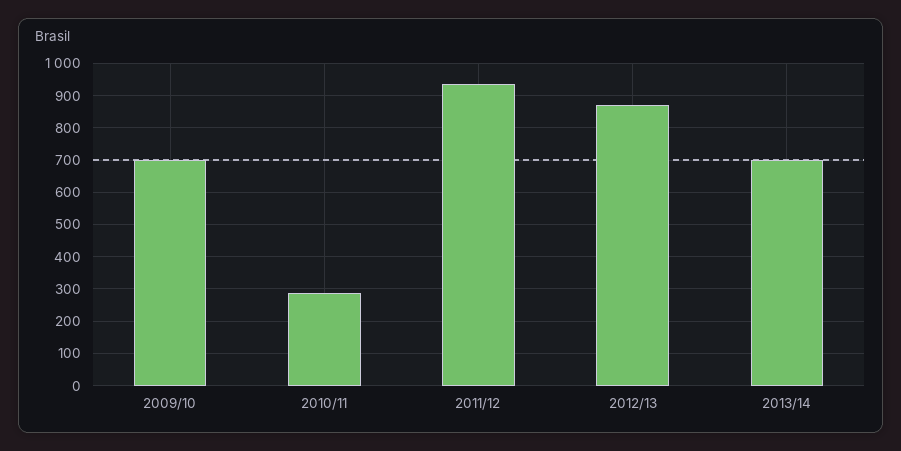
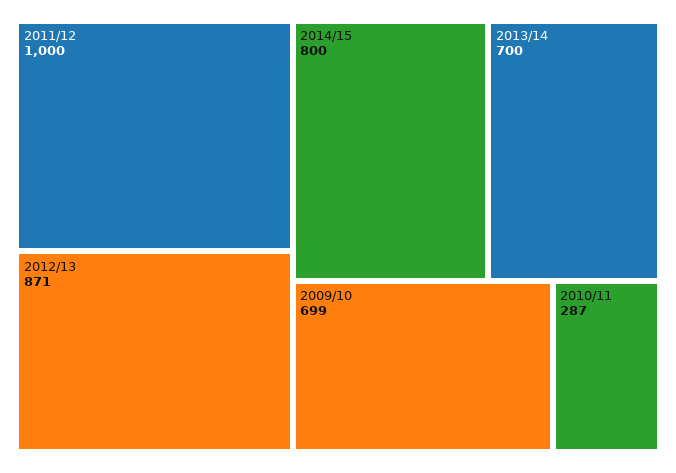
2011/12: 940 -> 1000
2014/15: none -> 800

